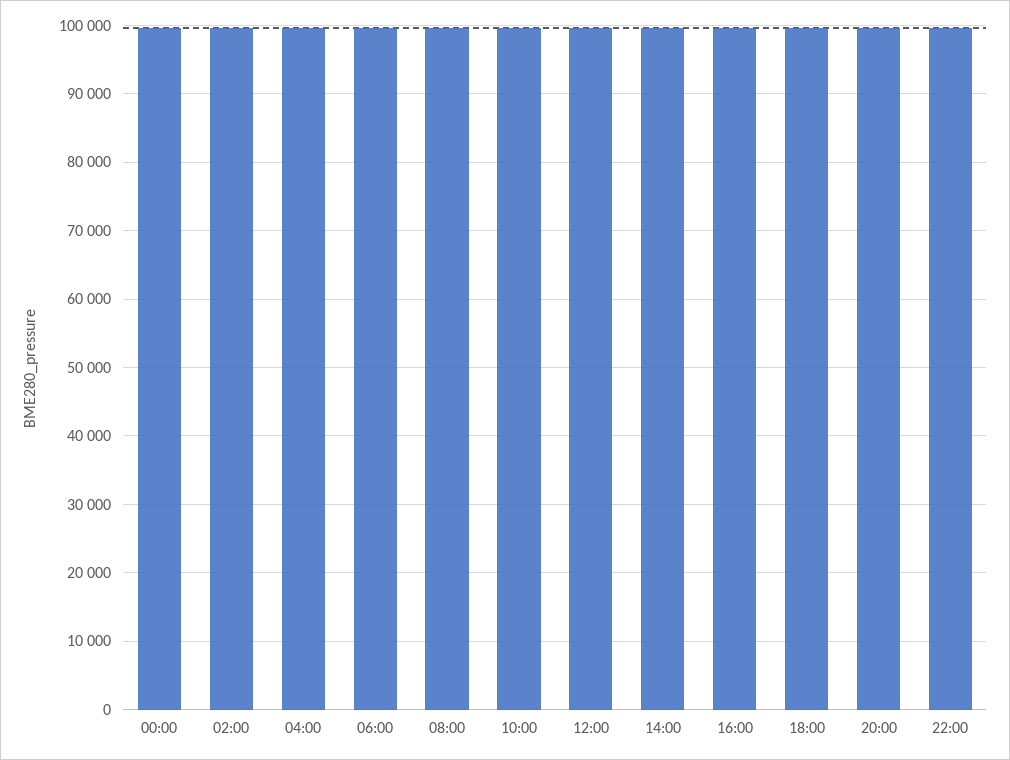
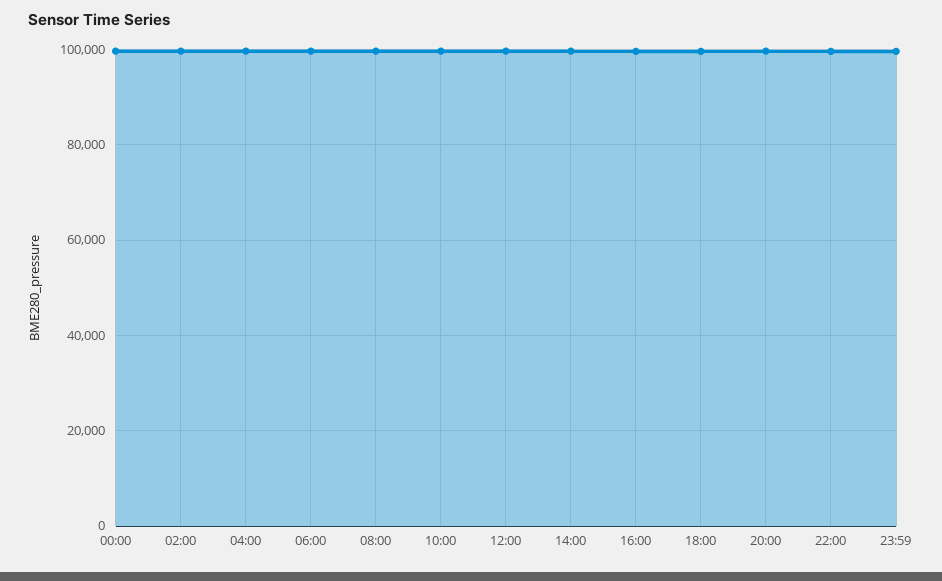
23:59: none -> 100000

